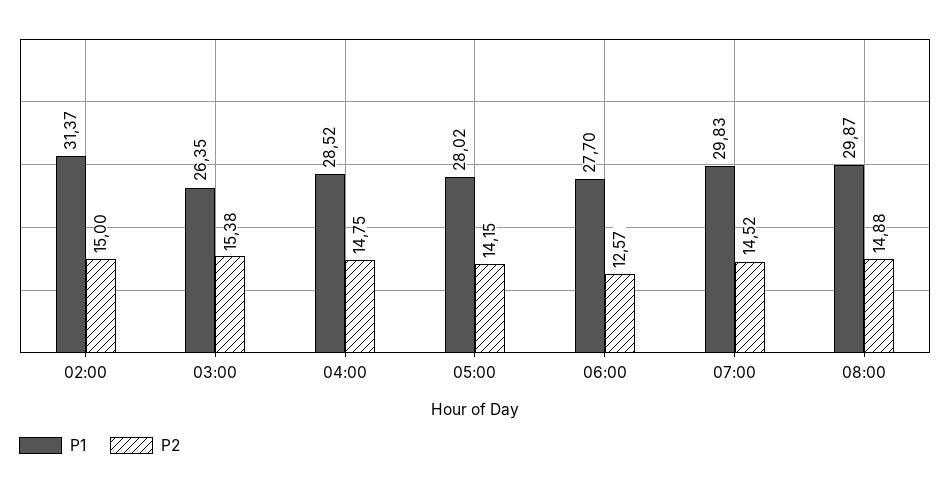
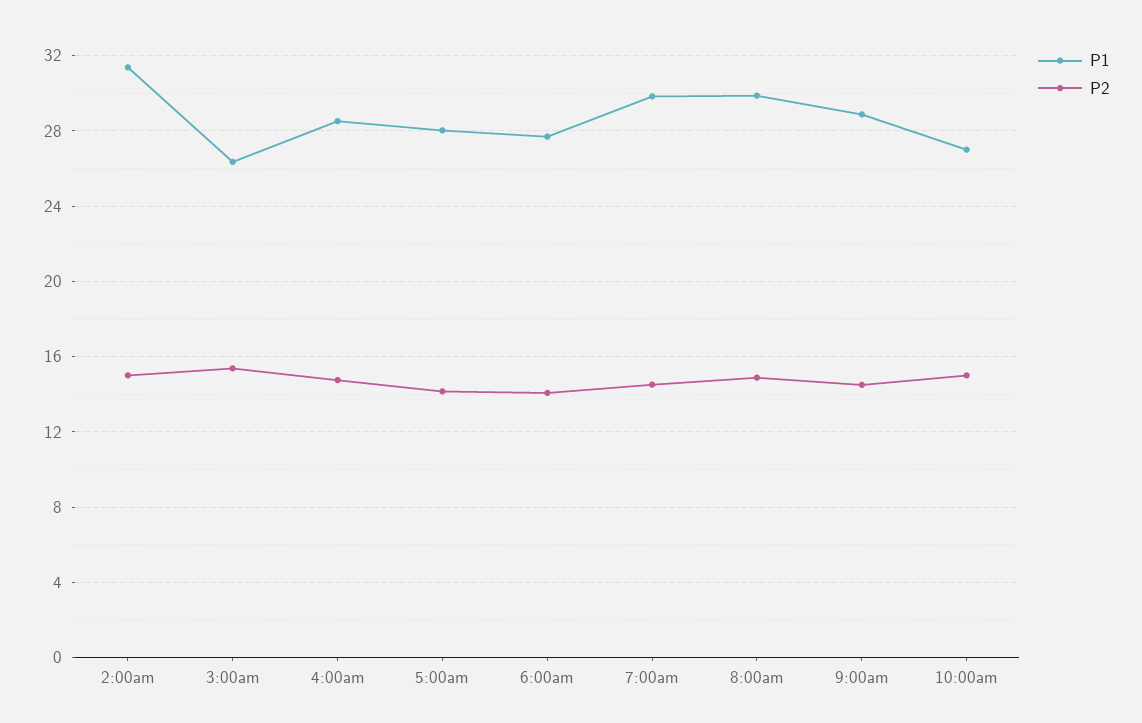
P2, 06:00: 12.57 -> 14
P1, 9:00am: none -> 29
P2, 9:00am: none -> 14.5
P1, 10:00am: none -> 27
P2, 10:00am: none -> 15

